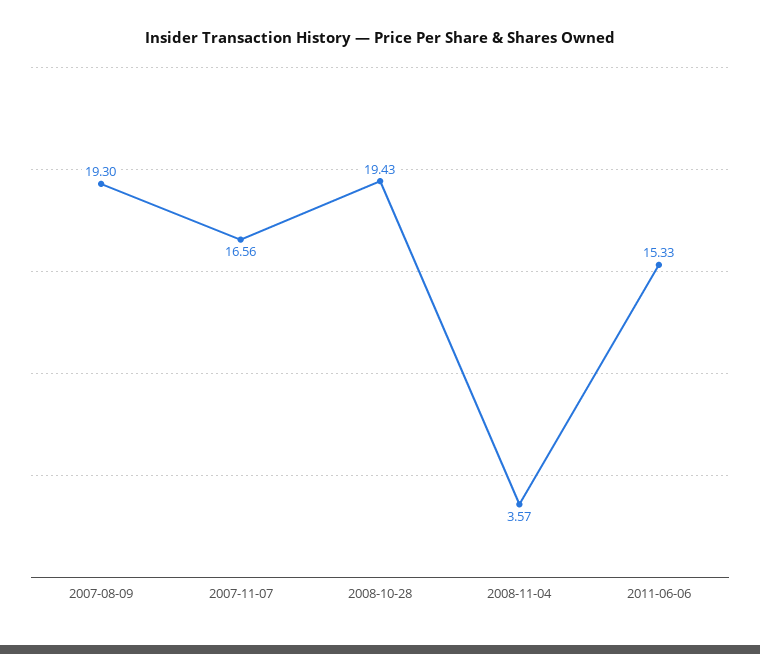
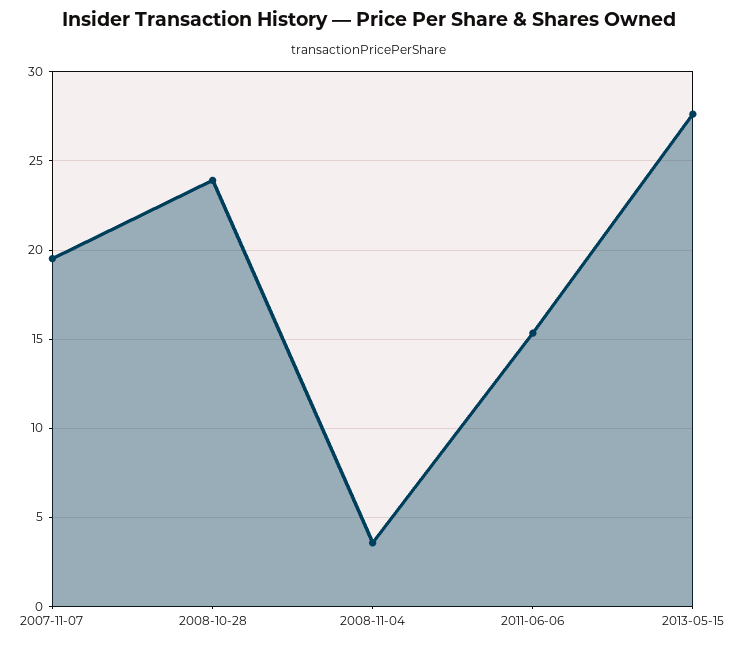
2007-08-09: 19.3 -> none
2007-11-07: 16.56 -> 19.5
2008-10-28: 19.43 -> 24
2013-05-15: none -> 27.5

